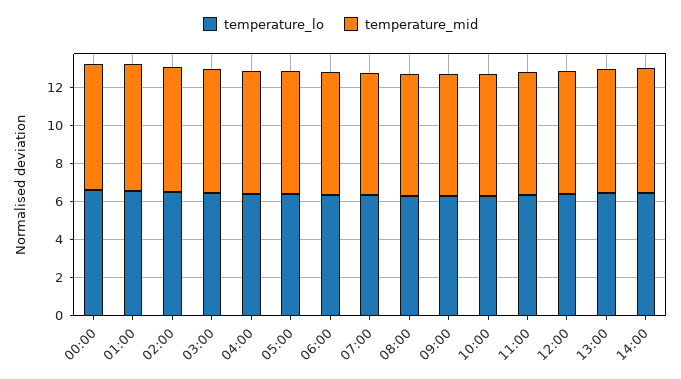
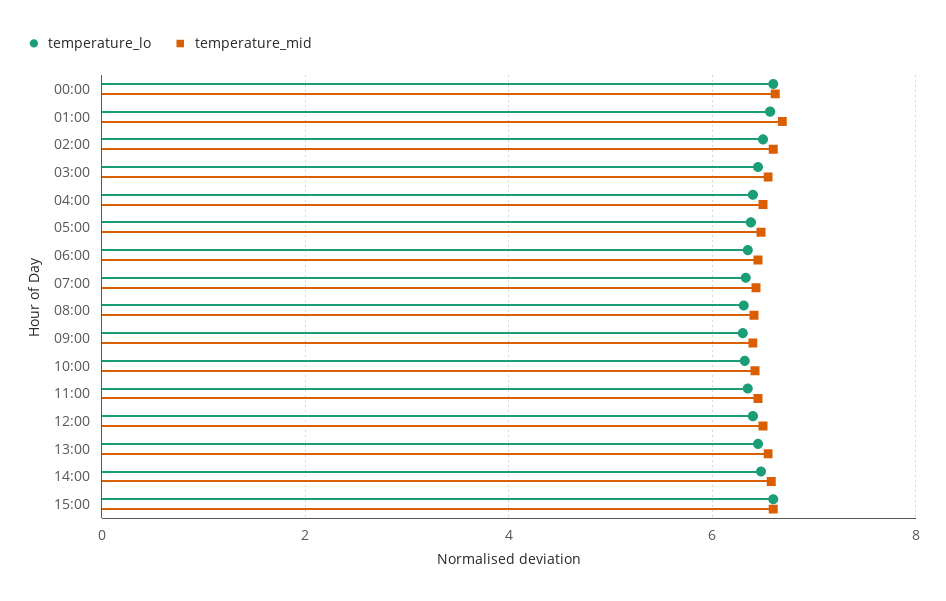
temperature_lo, 15:00: none -> 6.6
temperature_mid, 15:00: none -> 6.6

